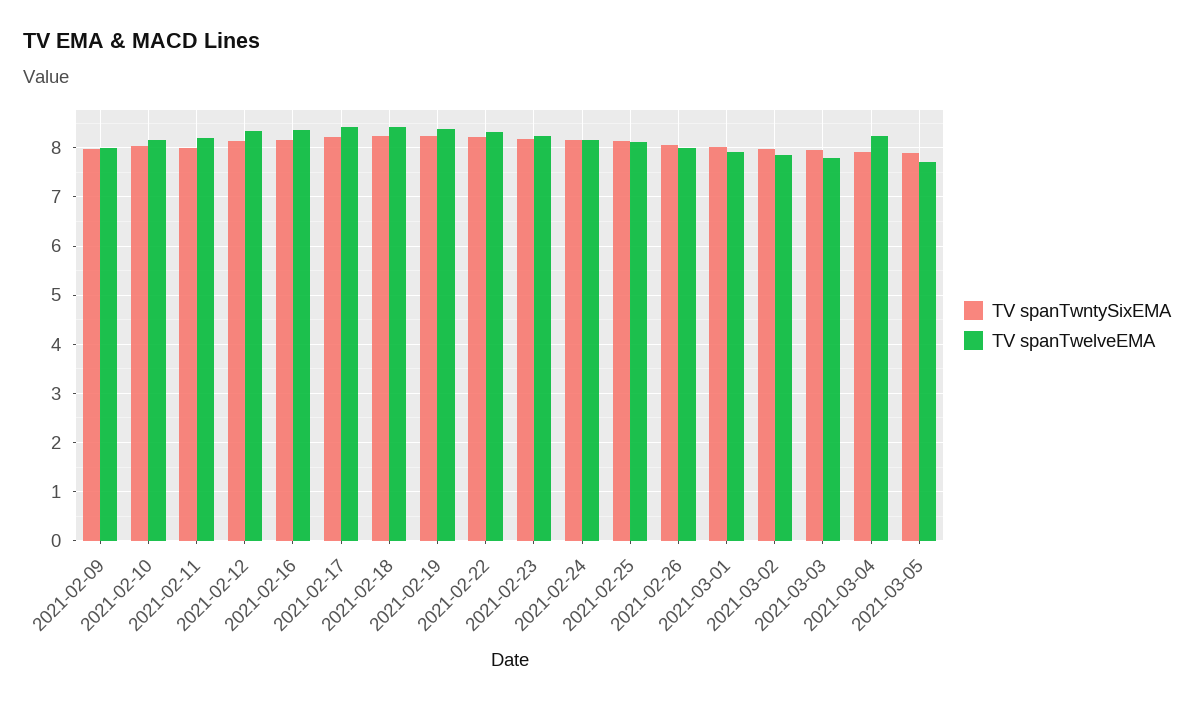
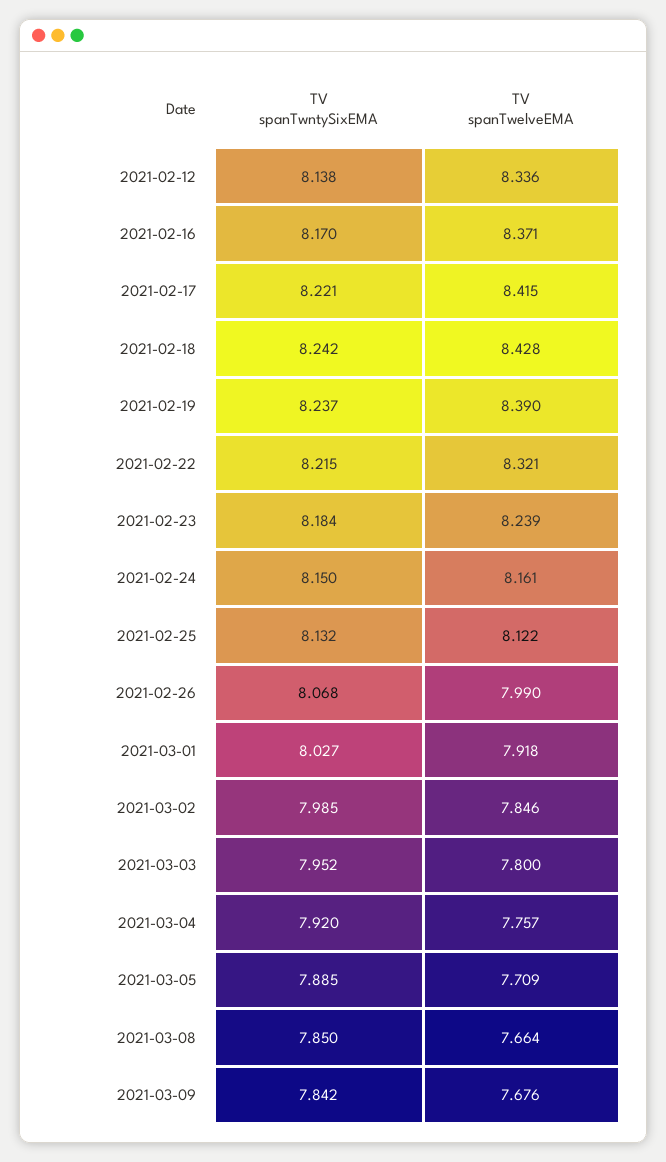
TV spanTwntySixEMA, 2021-02-09: 8 -> none
TV spanTwelveEMA, 2021-02-09: 8 -> none
TV spanTwntySixEMA, 2021-02-10: 8 -> none
TV spanTwelveEMA, 2021-02-10: 8.2 -> none
TV spanTwntySixEMA, 2021-02-11: 8 -> none
TV spanTwelveEMA, 2021-02-11: 8.2 -> none
TV spanTwelveEMA, 2021-03-04: 8.2 -> 7.757
TV spanTwntySixEMA, 2021-03-08: none -> 7.85
TV spanTwelveEMA, 2021-03-08: none -> 7.664
TV spanTwntySixEMA, 2021-03-09: none -> 7.842
TV spanTwelveEMA, 2021-03-09: none -> 7.676

